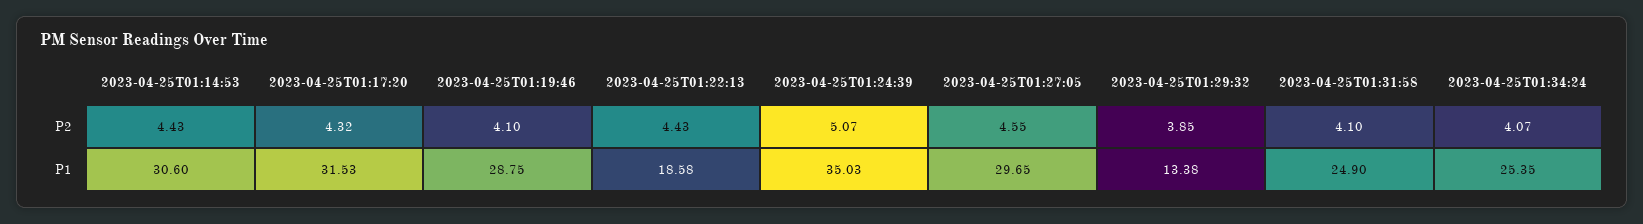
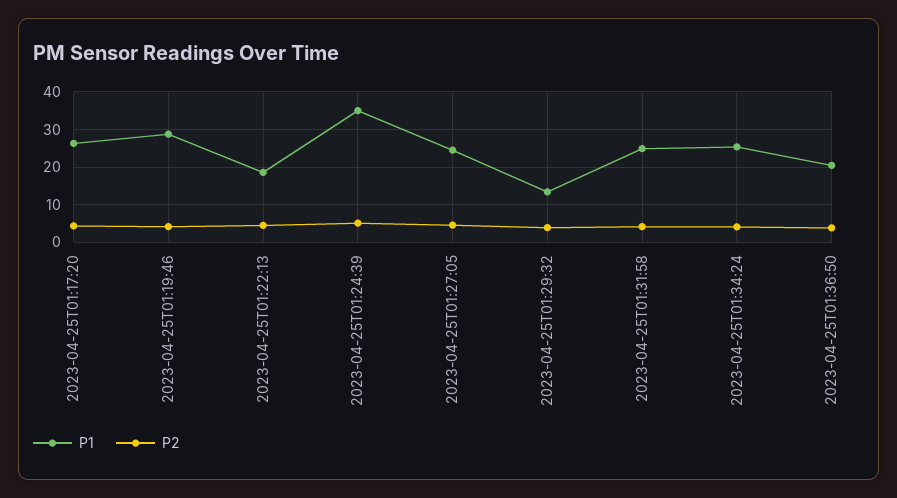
P2, 2023-04-25T01:14:53: 4.43 -> none
P1, 2023-04-25T01:14:53: 30.6 -> none
P1, 2023-04-25T01:17:20: 31.53 -> 26
P1, 2023-04-25T01:27:05: 29.65 -> 24
P1, 2023-04-25T01:36:50: none -> 20
P2, 2023-04-25T01:36:50: none -> 4

